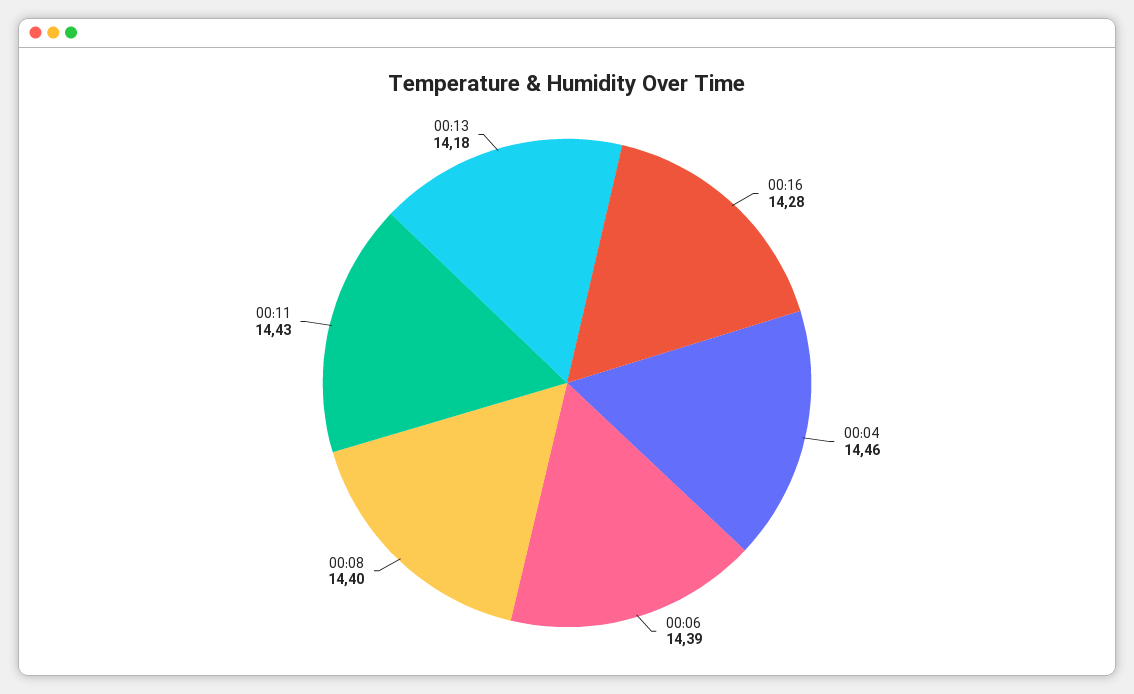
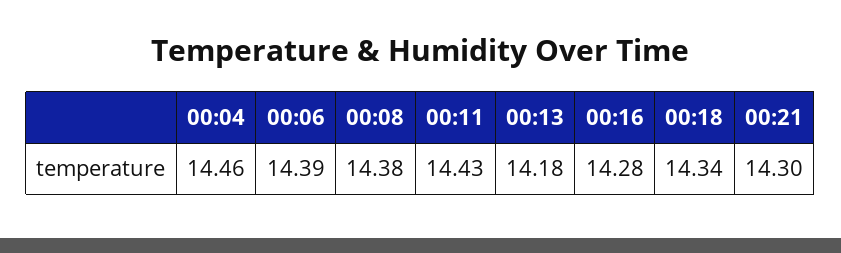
00:08: 14.4 -> 14.38
00:18: none -> 14.34
00:21: none -> 14.3

